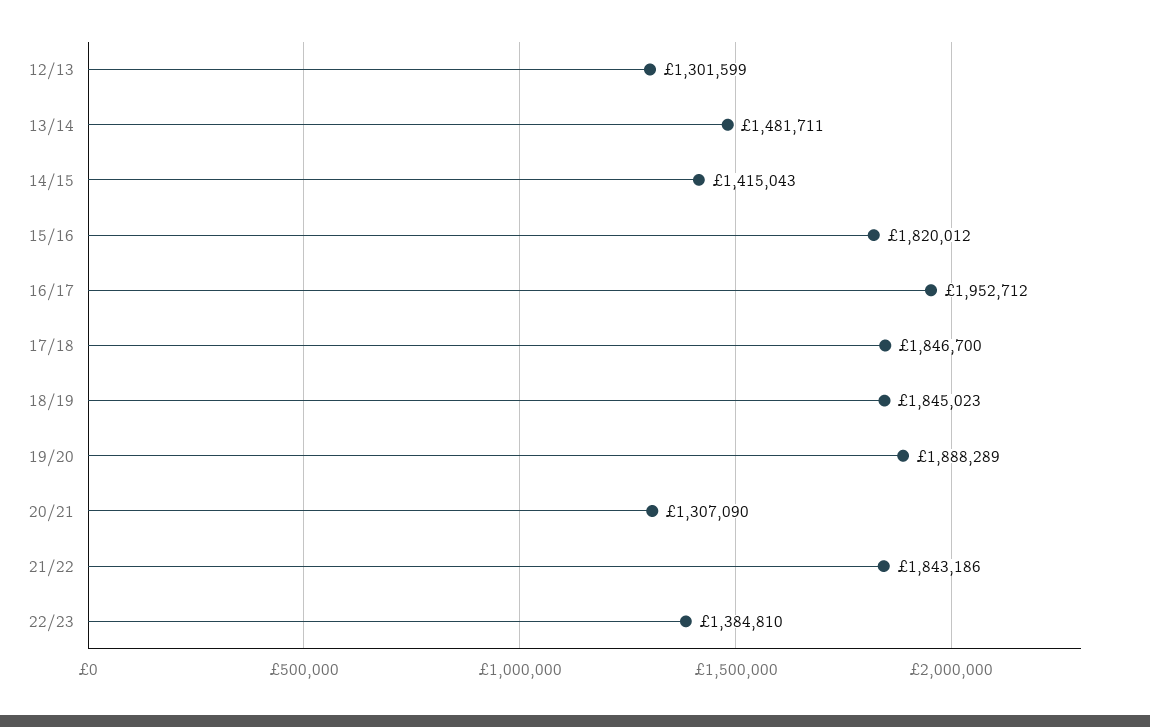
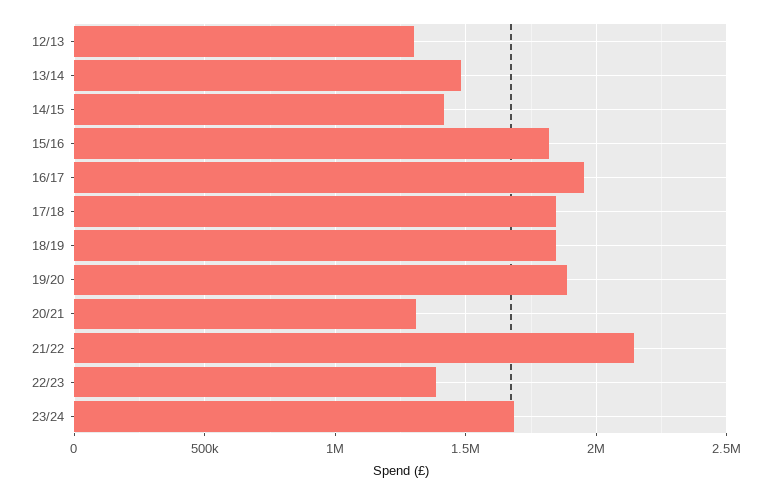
21/22: 1843186 -> 2150000
23/24: none -> 1700000

